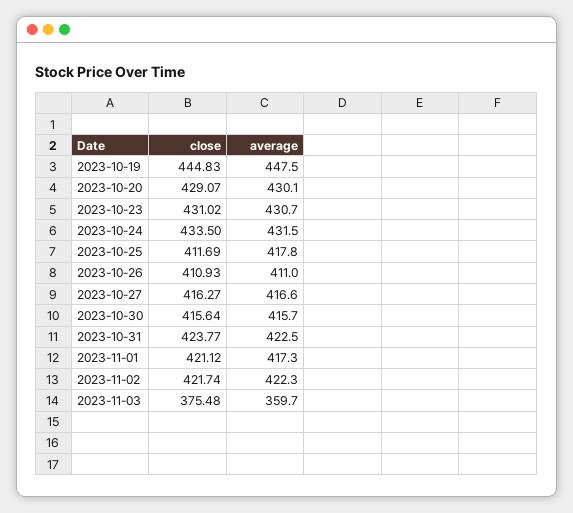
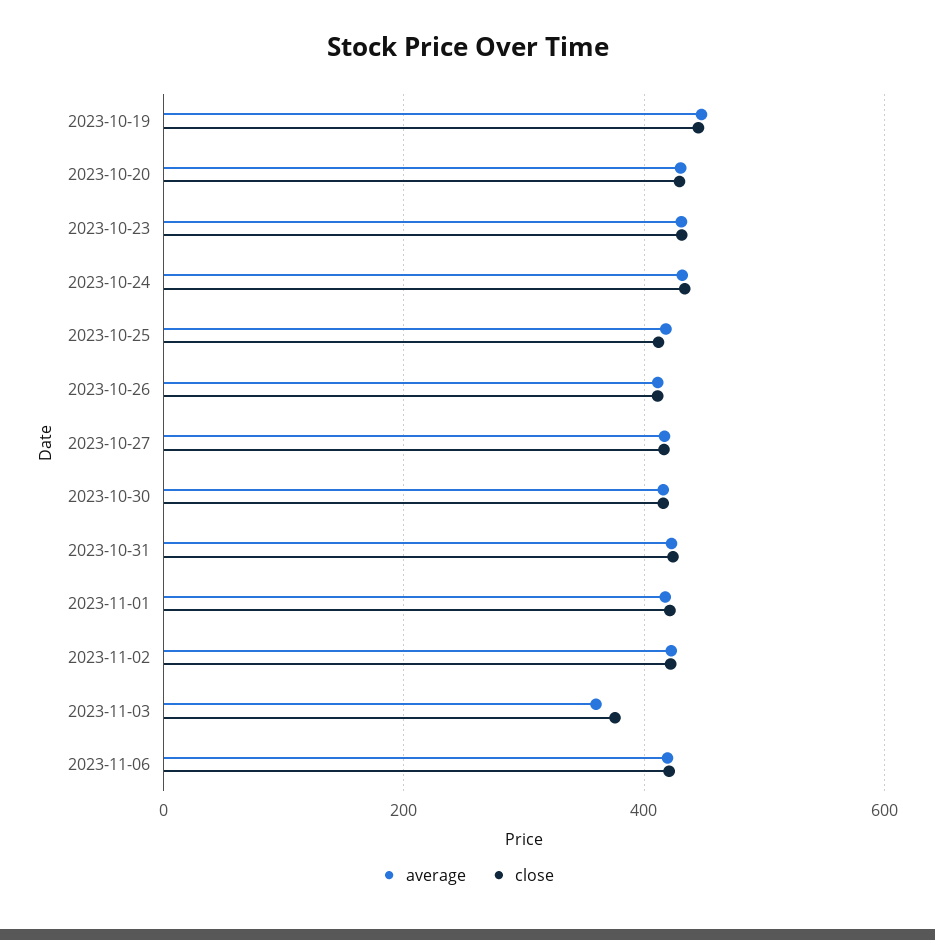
average, 2023-11-06: none -> 420
close, 2023-11-06: none -> 420

